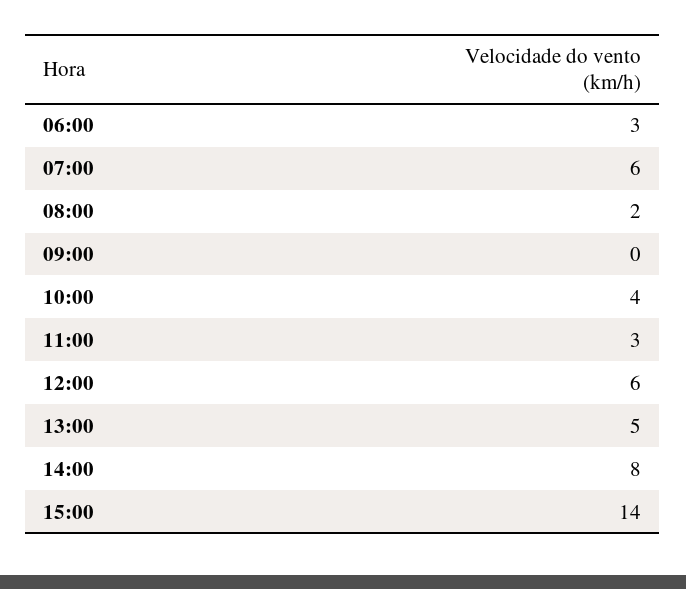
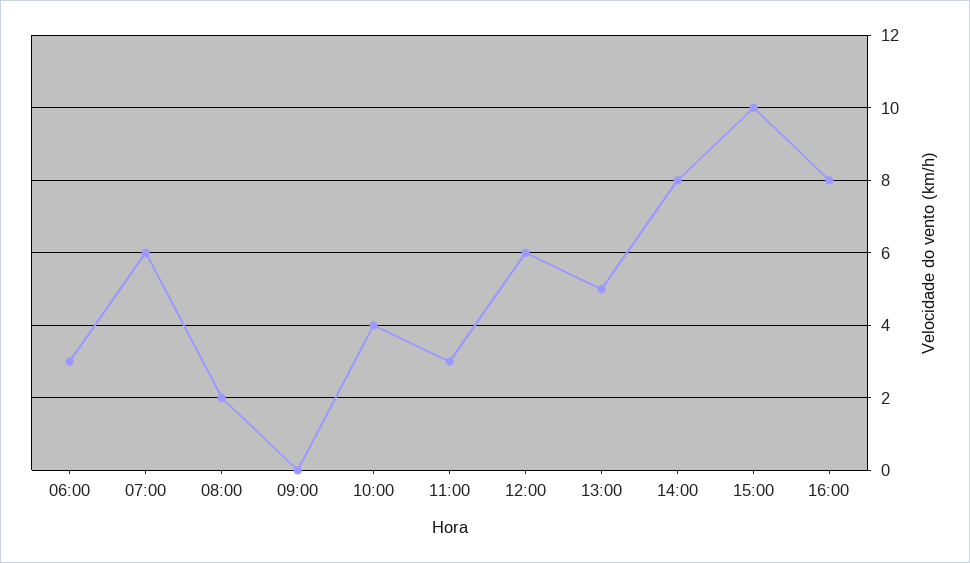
15:00: 14 -> 10
16:00: none -> 8

